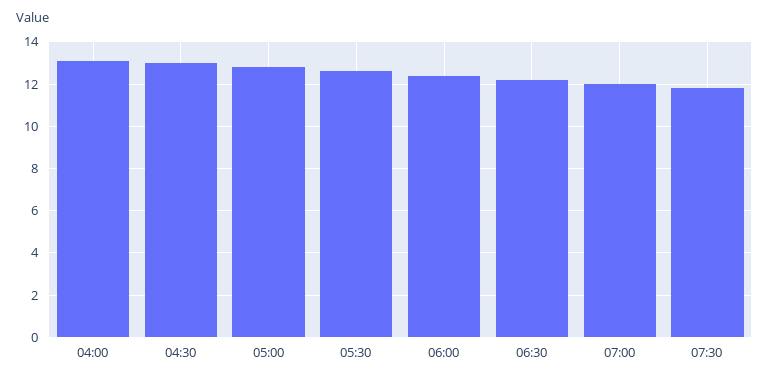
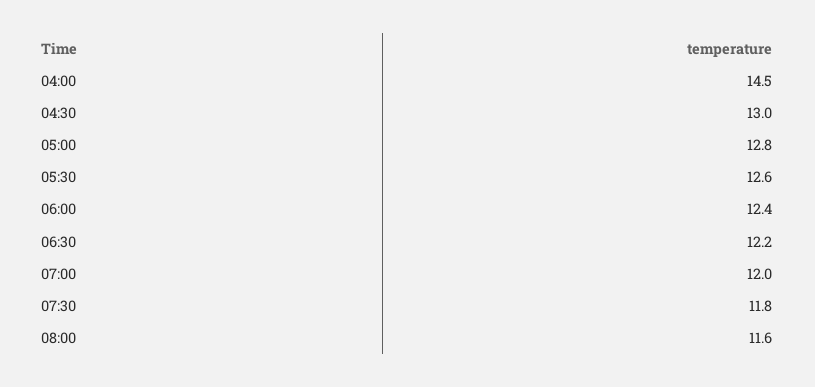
04:00: 13 -> 14.5
08:00: none -> 11.6

